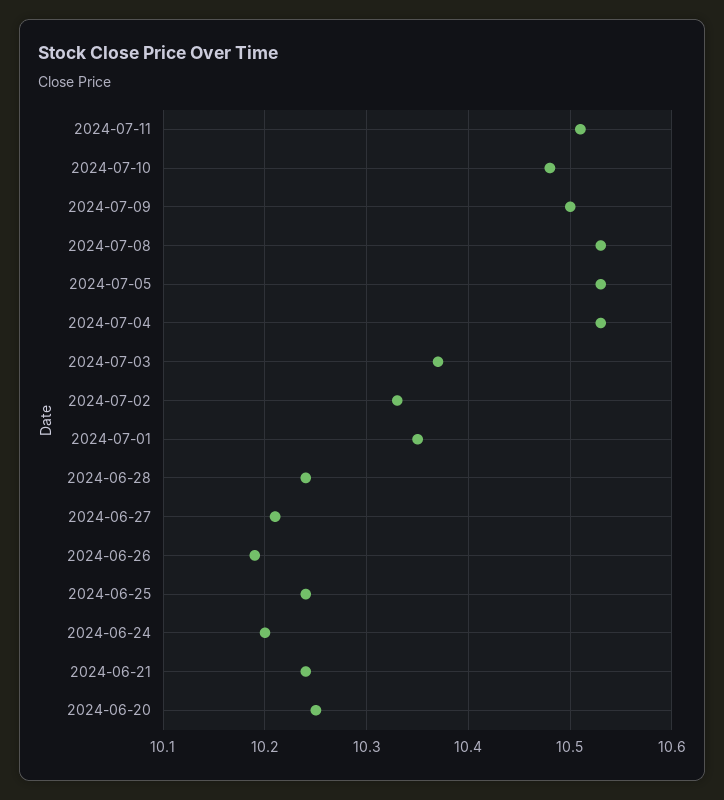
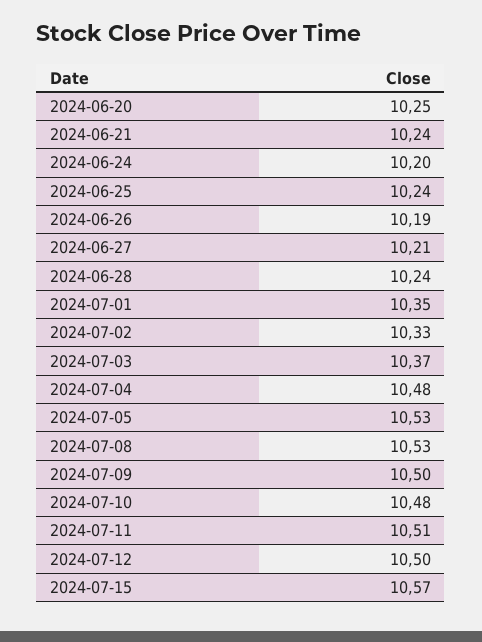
2024-07-04: 10.53 -> 10.48
2024-07-12: none -> 10.5
2024-07-15: none -> 10.57

